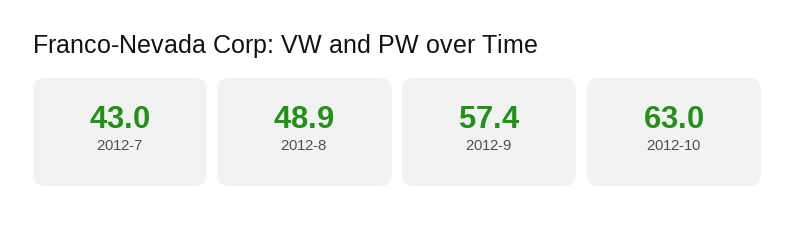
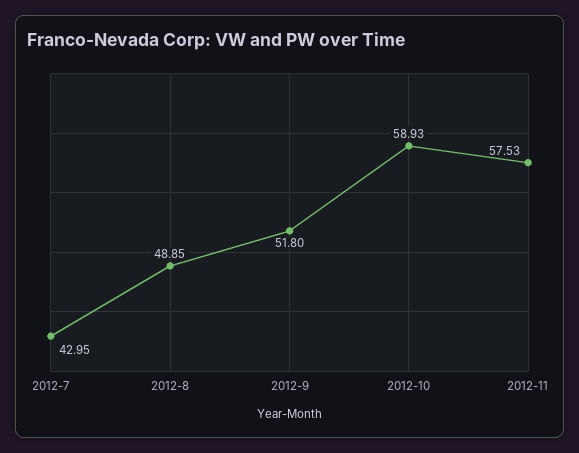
2012-9: 57.4 -> 51.8
2012-10: 63 -> 58.93
2012-11: none -> 57.53

